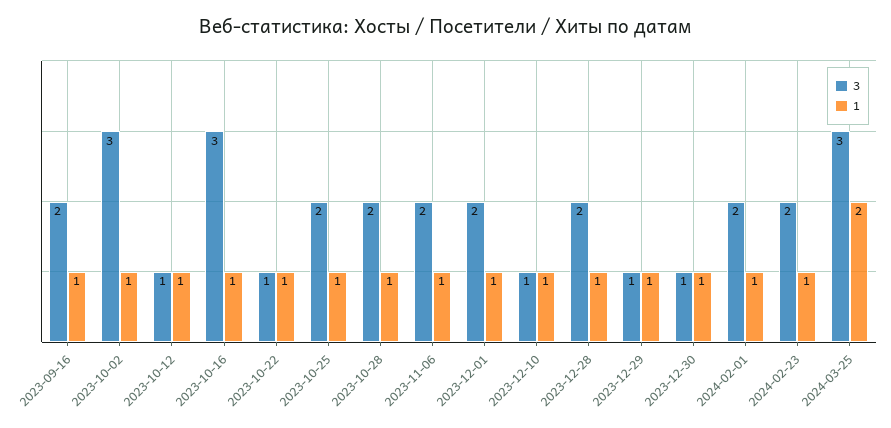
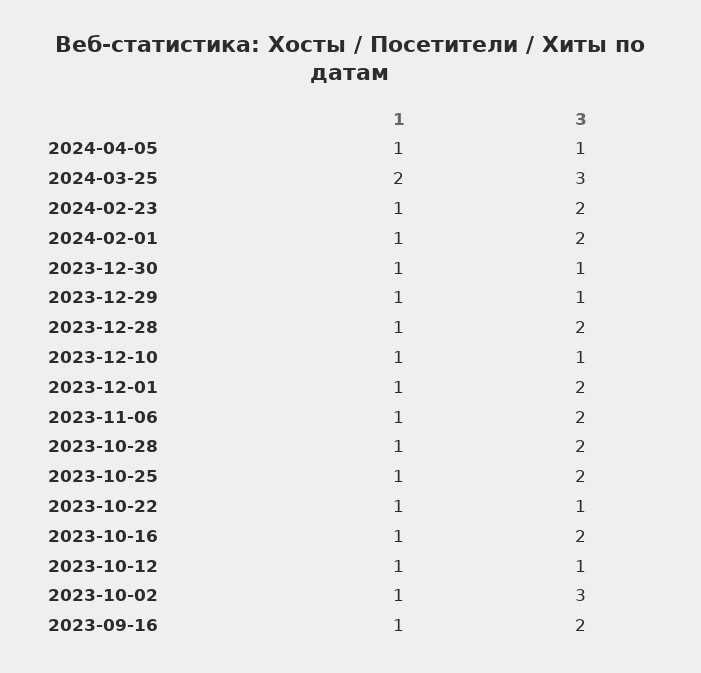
3, 2023-10-16: 3 -> 2
1, 2024-04-05: none -> 1
3, 2024-04-05: none -> 1

